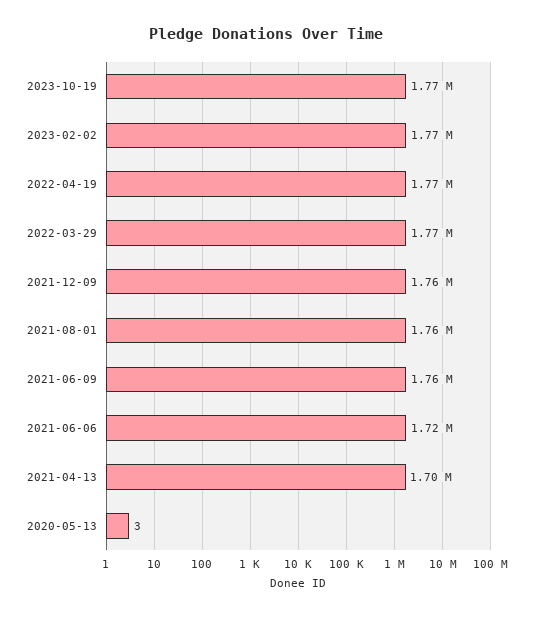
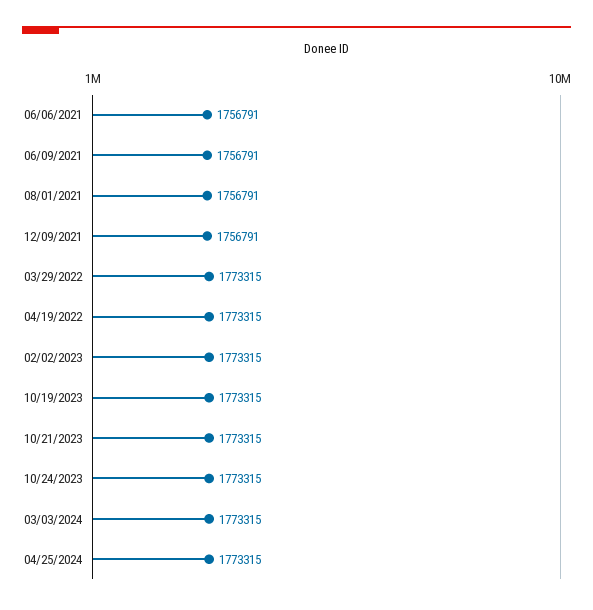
2021-06-06: 1720000 -> 1756791
2021-04-13: 1700000 -> none
2020-05-13: 3 -> none
10/21/2023: none -> 1773315
10/24/2023: none -> 1773315
03/03/2024: none -> 1773315
04/25/2024: none -> 1773315

